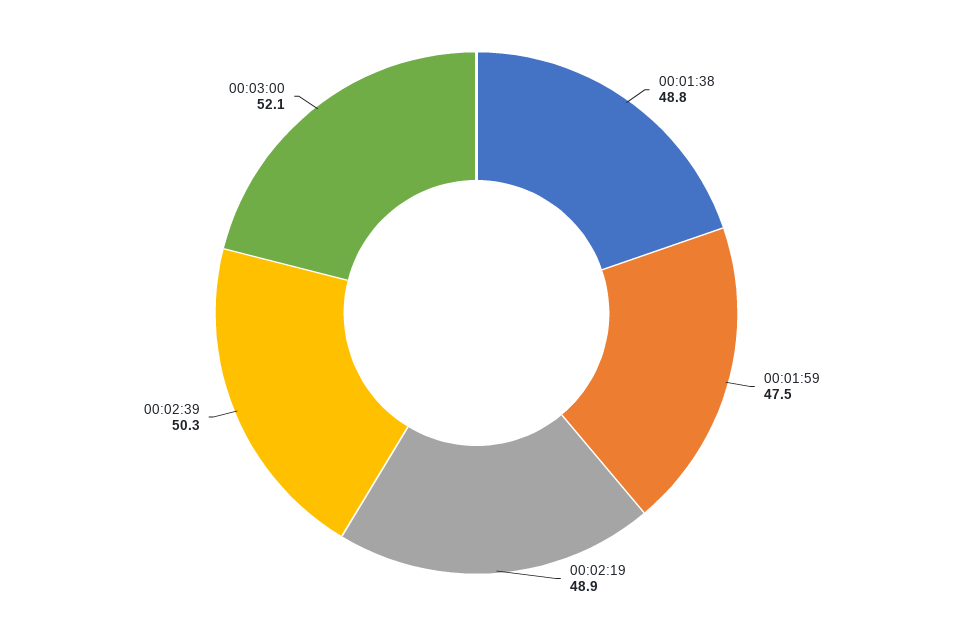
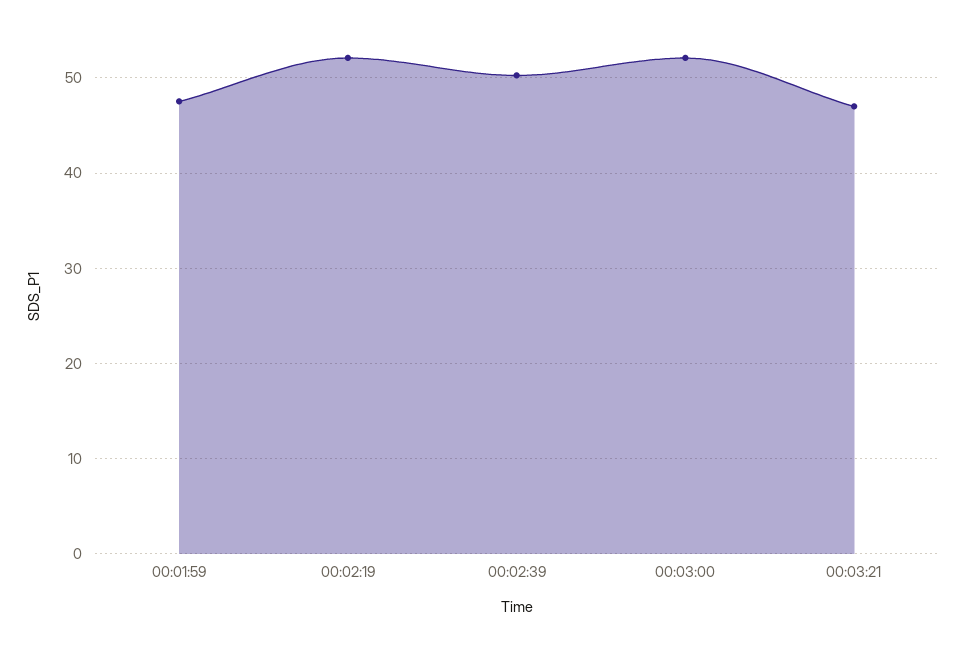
00:01:38: 48.8 -> none
00:02:19: 48.9 -> 52
00:03:21: none -> 47

